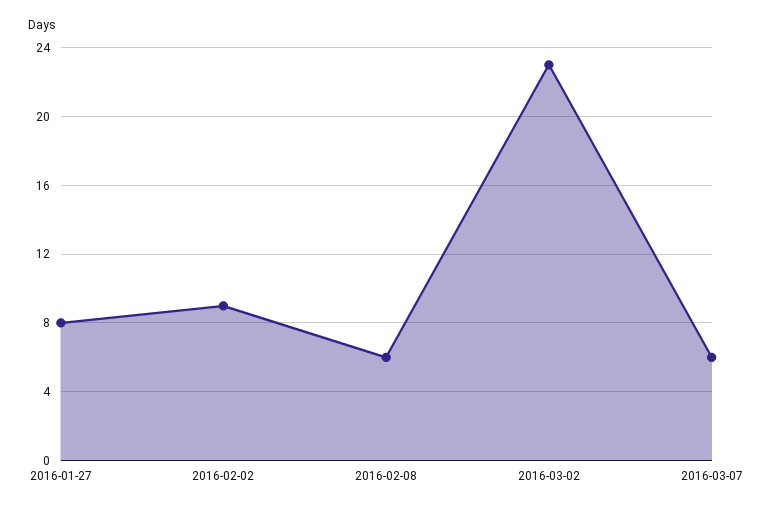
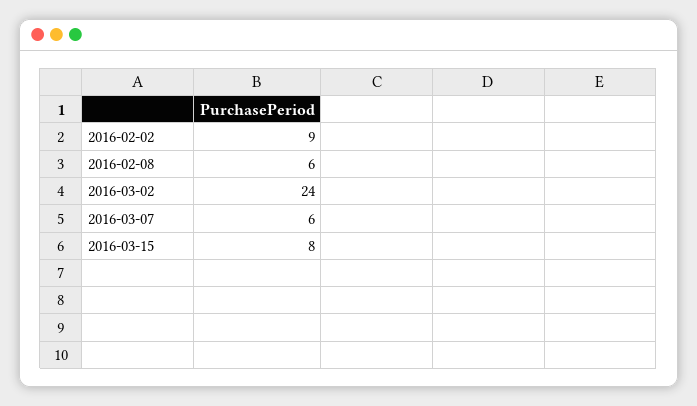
2016-01-27: 8 -> none
2016-03-02: 23 -> 24
2016-03-15: none -> 8

